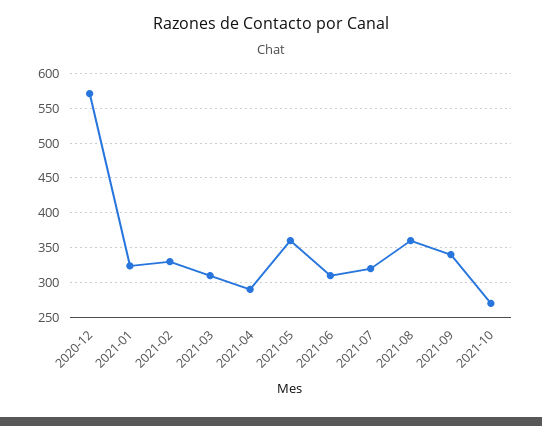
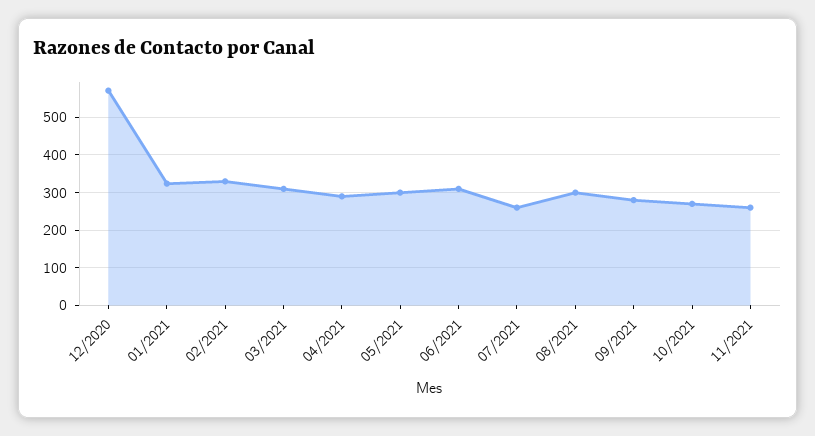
2021-05: 360 -> 300
2021-07: 320 -> 260
2021-08: 360 -> 300
2021-09: 340 -> 280
11/2021: none -> 260

